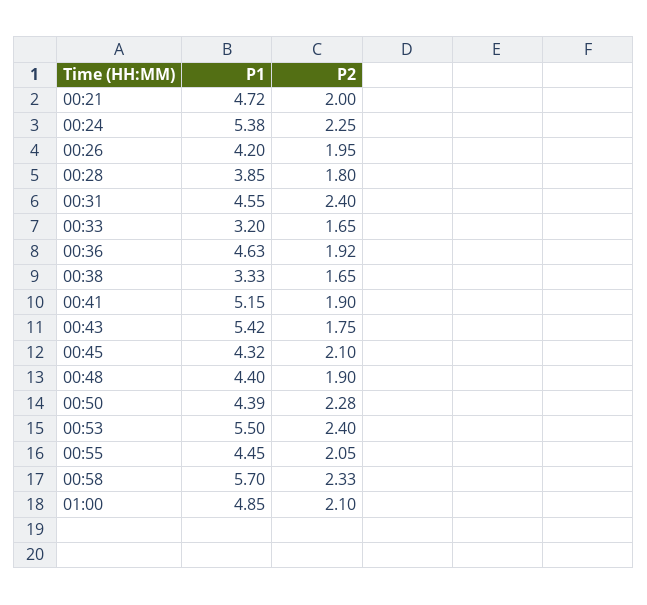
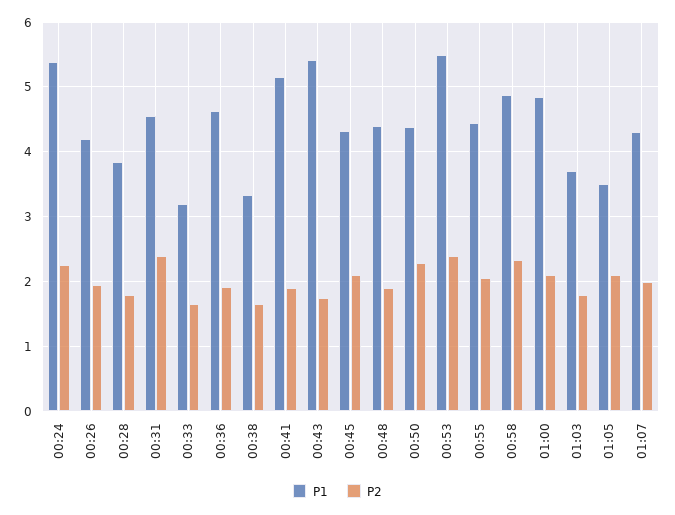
P1, 00:21: 4.72 -> none
P2, 00:21: 2 -> none
P1, 00:58: 5.7 -> 4.9
P1, 01:03: none -> 3.7
P2, 01:03: none -> 1.8
P1, 01:05: none -> 3.5
P2, 01:05: none -> 2.1
P1, 01:07: none -> 4.3
P2, 01:07: none -> 2

